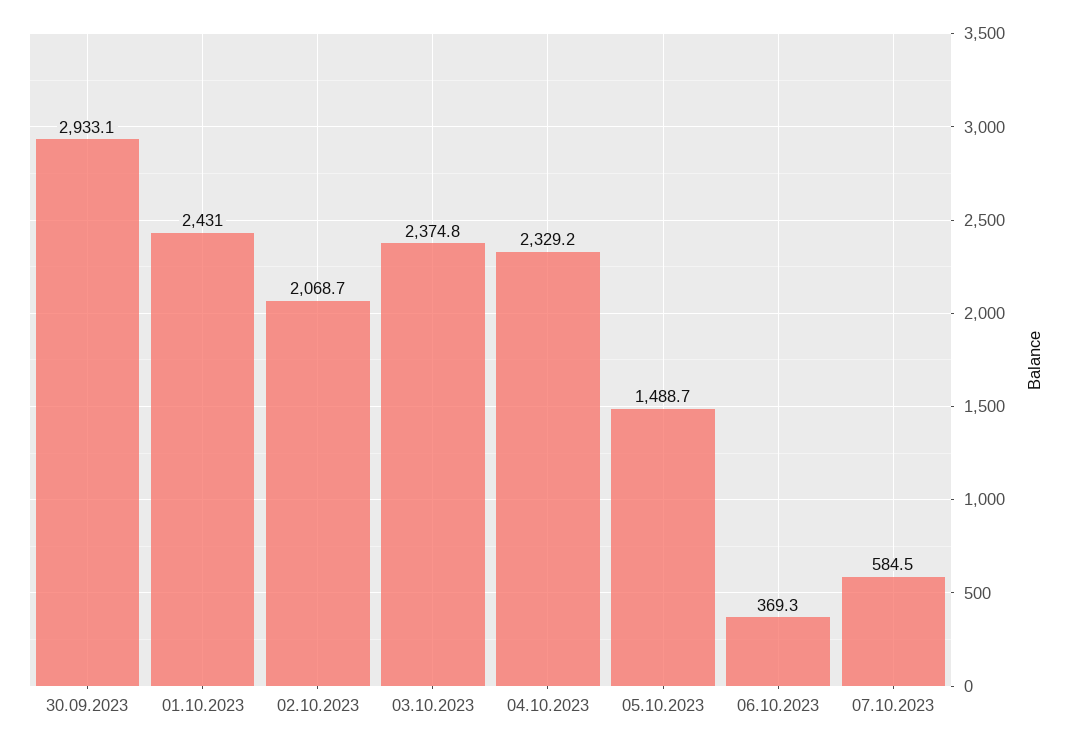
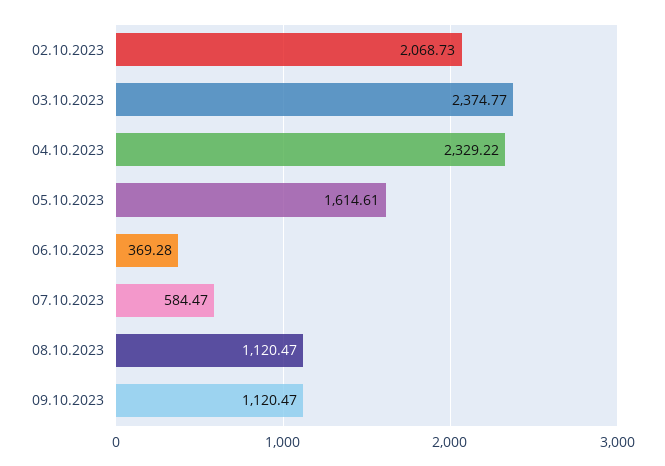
30.09.2023: 2933.1 -> none
01.10.2023: 2431 -> none
05.10.2023: 1488.7 -> 1614.61
08.10.2023: none -> 1120.47
09.10.2023: none -> 1120.47

